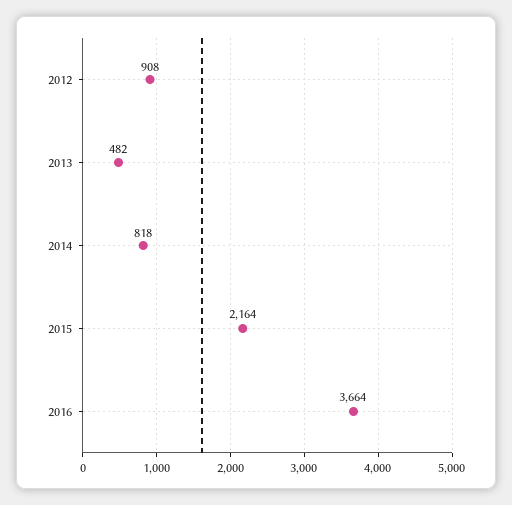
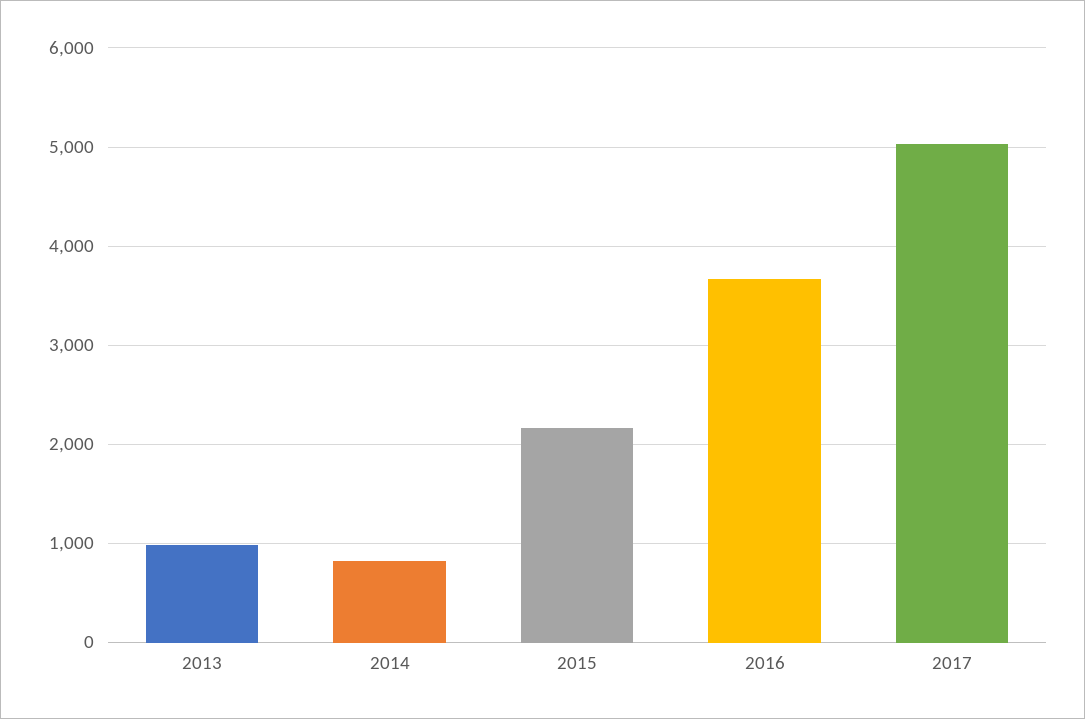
2012: 908 -> none
2013: 482 -> 1000
2017: none -> 5000

